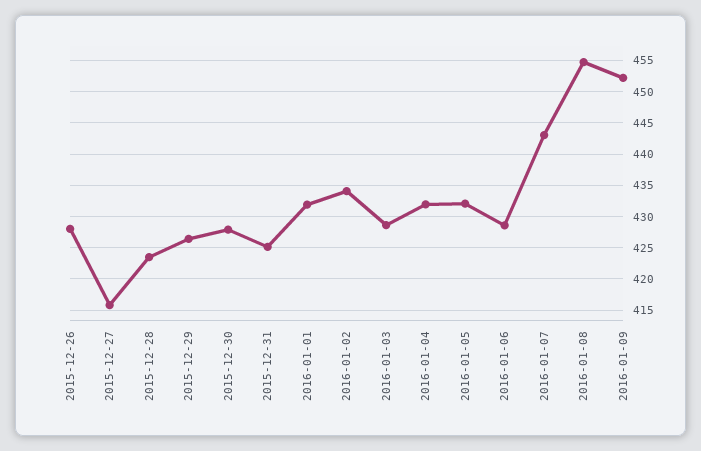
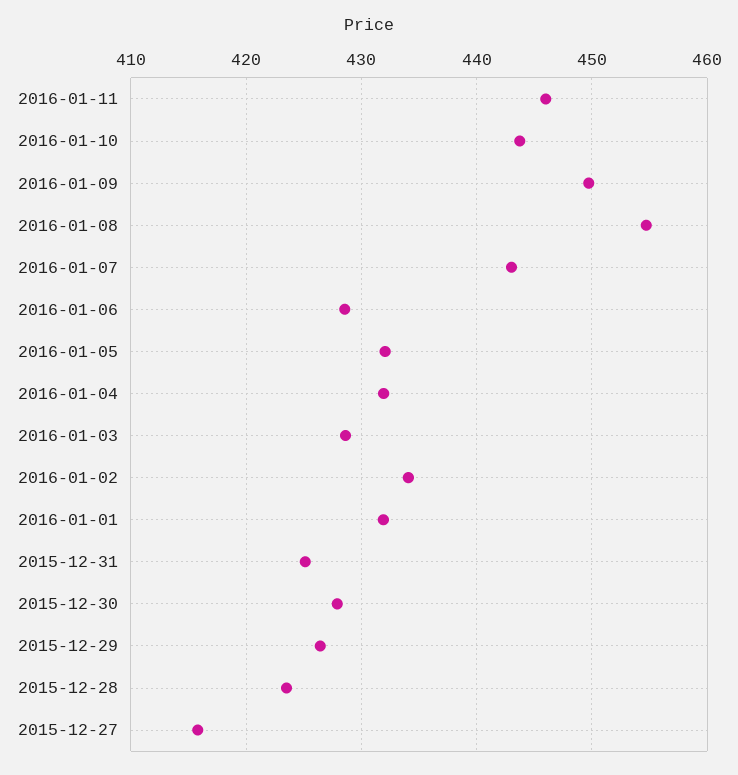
2015-12-26: 428 -> none
2016-01-09: 452 -> 450
2016-01-11: none -> 446
2016-01-10: none -> 444

